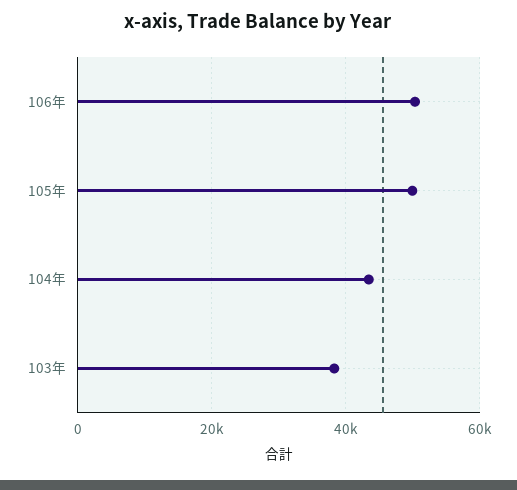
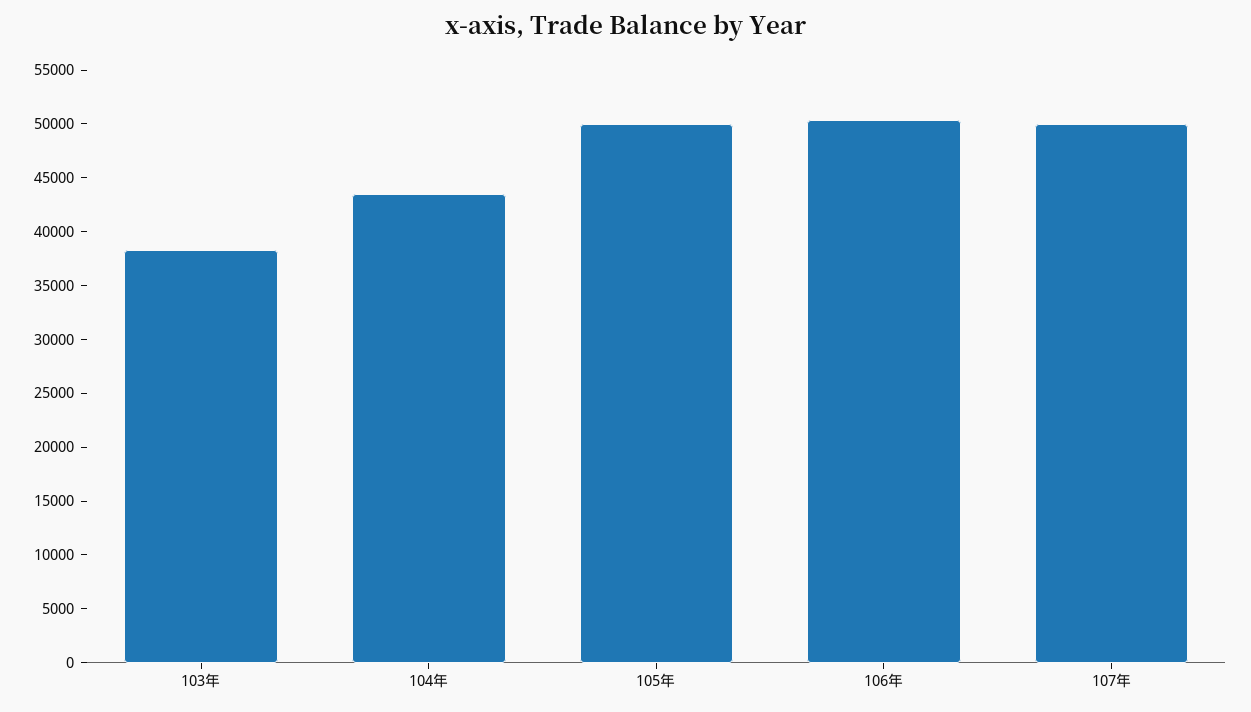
107年: none -> 50000

